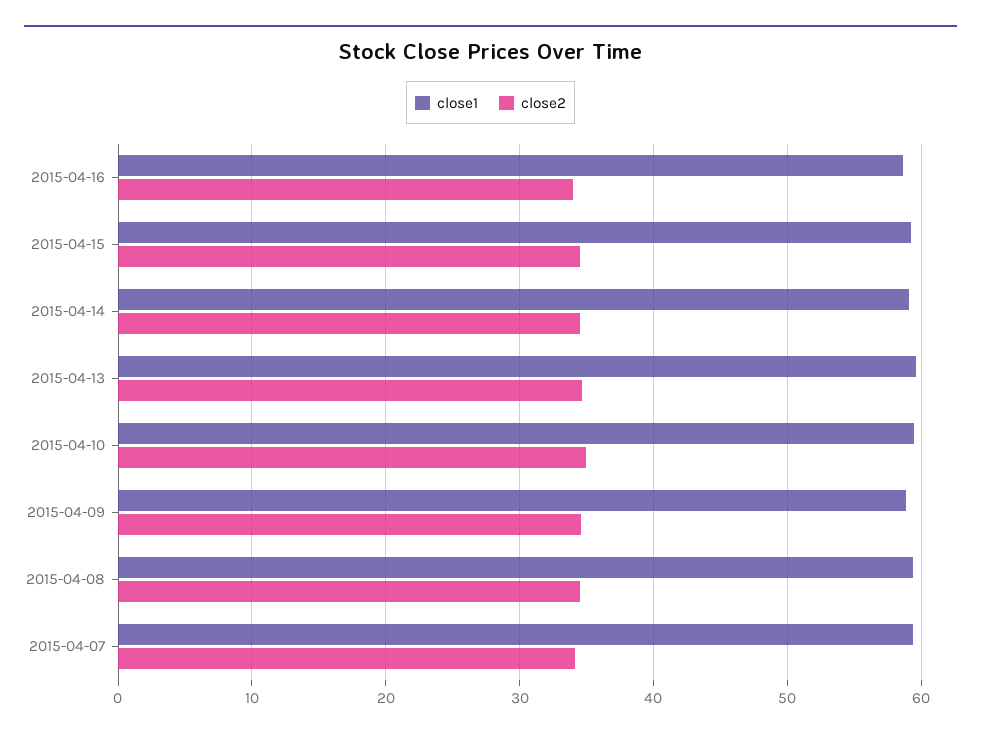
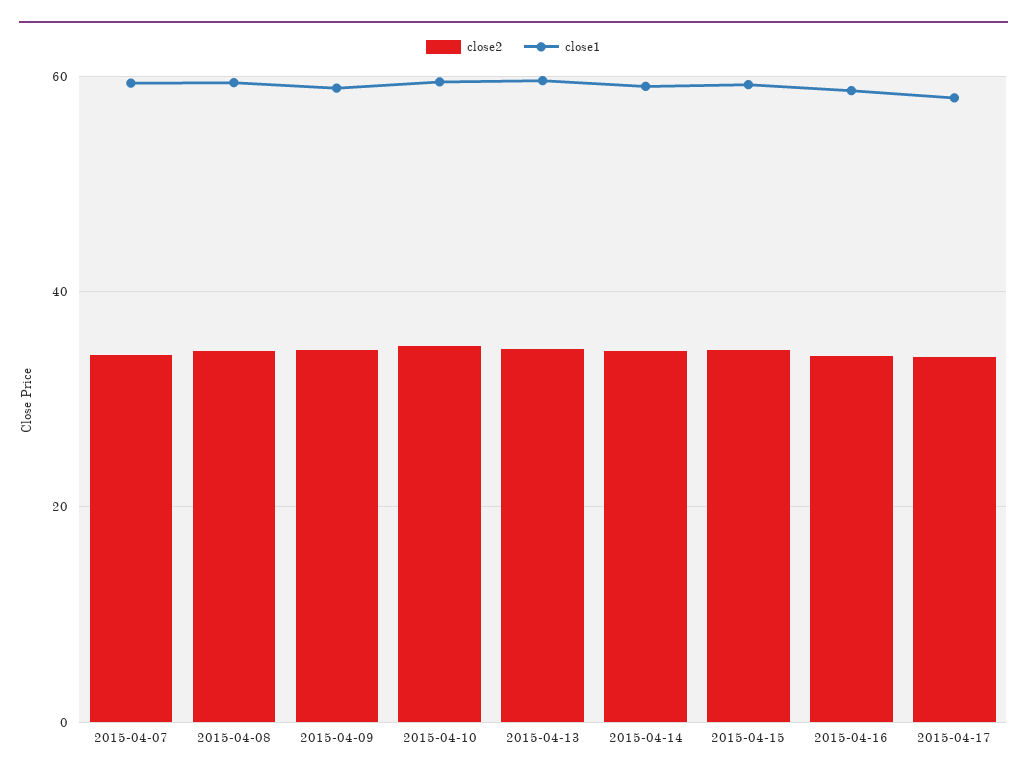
close2, 2015-04-17: none -> 34
close1, 2015-04-17: none -> 58

